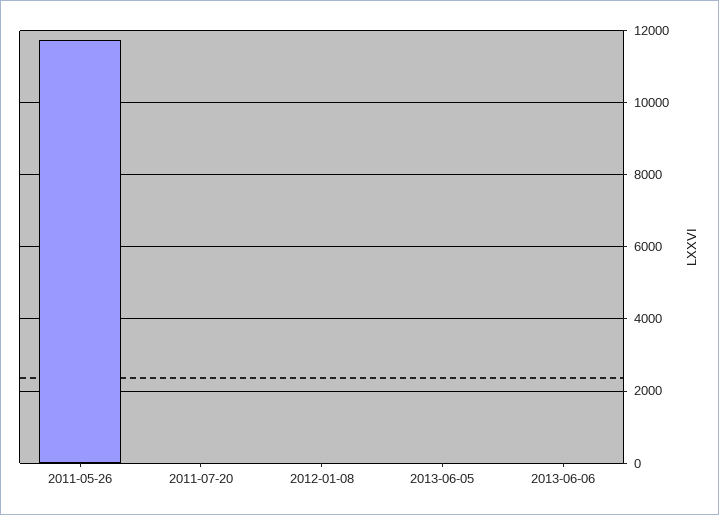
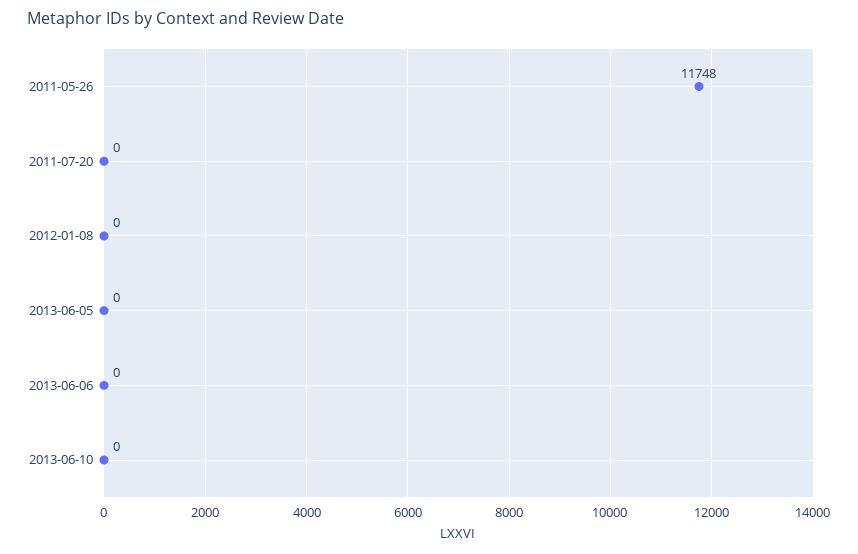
2013-06-10: none -> 0

